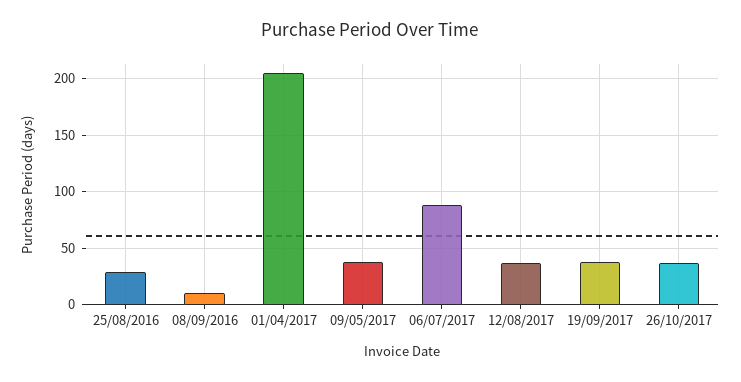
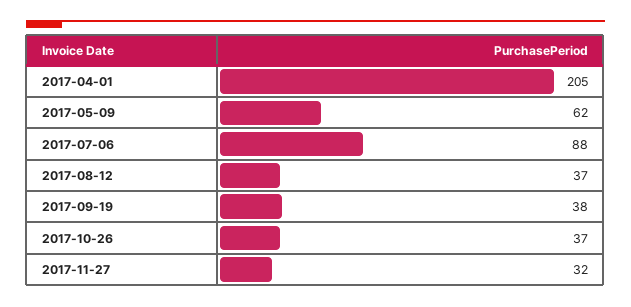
25/08/2016: 30 -> none
08/09/2016: 10 -> none
09/05/2017: 40 -> 62
2017-11-27: none -> 32

